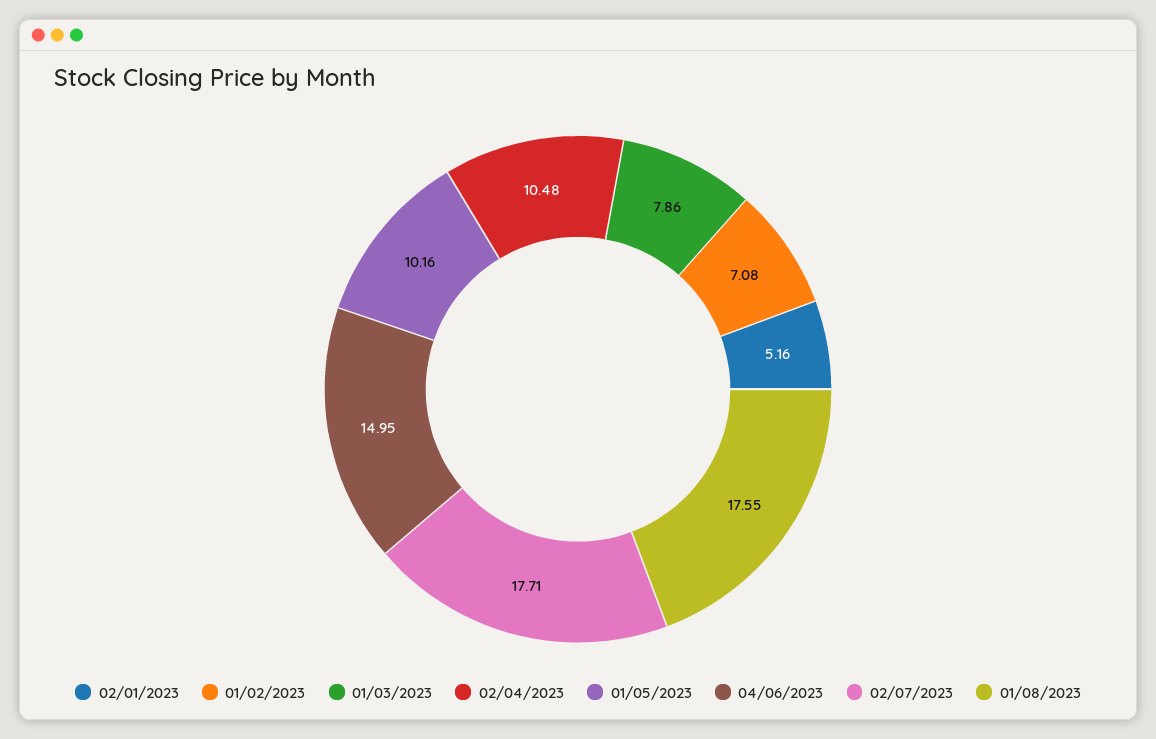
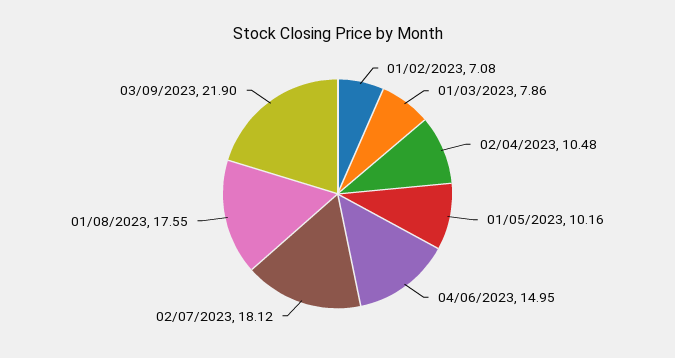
02/01/2023: 5.16 -> none
02/07/2023: 17.71 -> 18.12
03/09/2023: none -> 21.9

